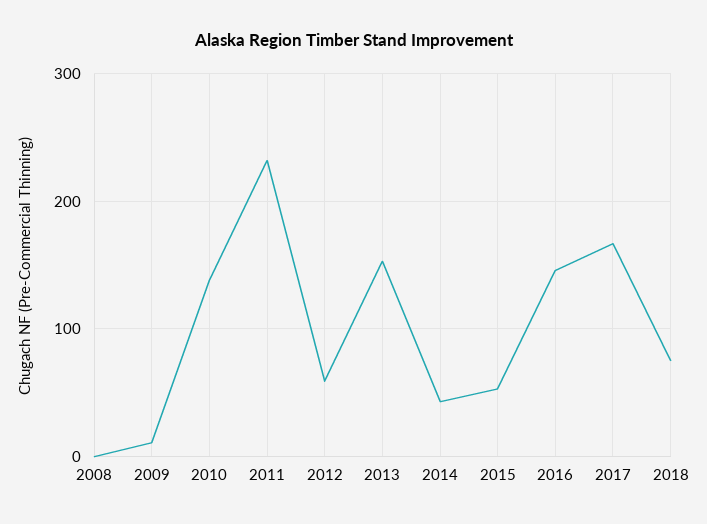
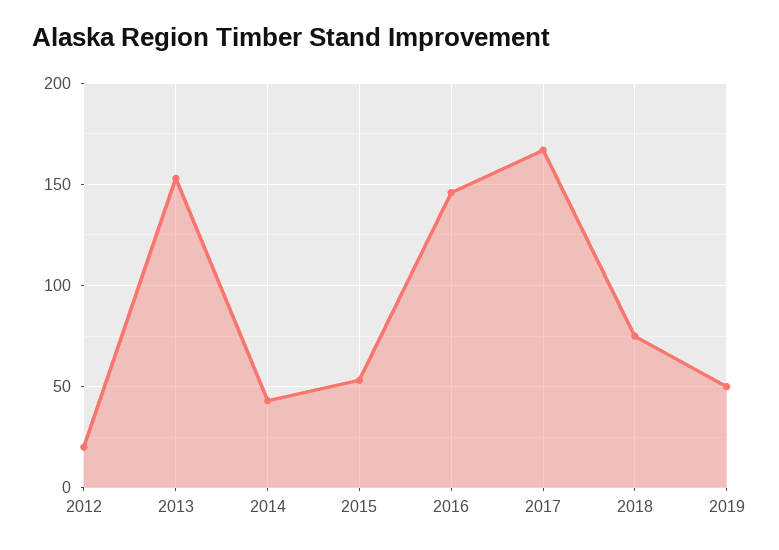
2008: 0 -> none
2009: 10 -> none
2010: 140 -> none
2011: 230 -> none
2012: 60 -> 20
2019: none -> 50

